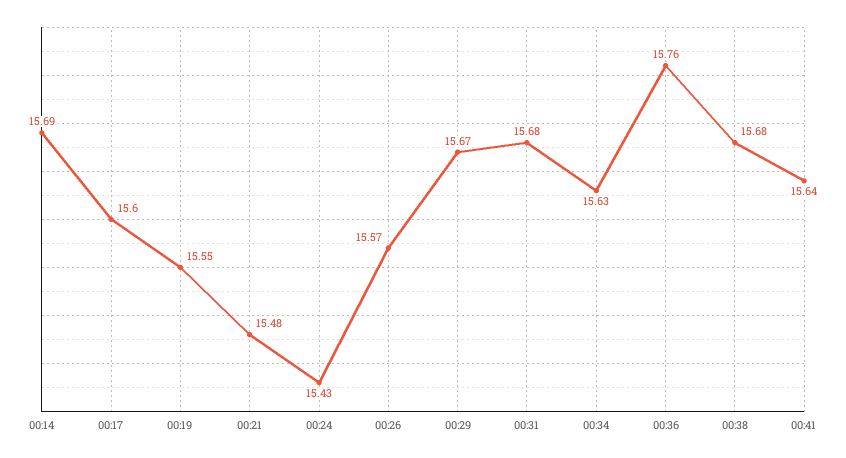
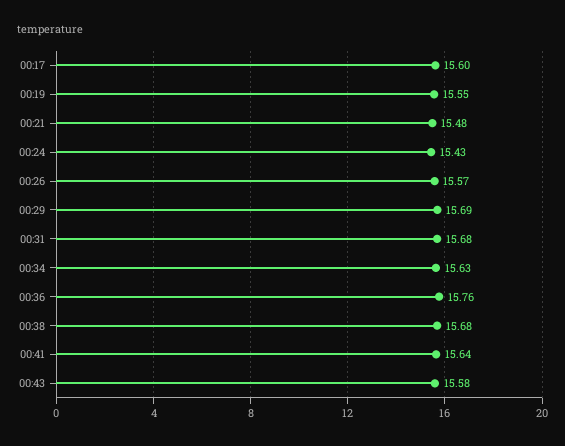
00:14: 15.69 -> none
00:29: 15.67 -> 15.69
00:43: none -> 15.58

